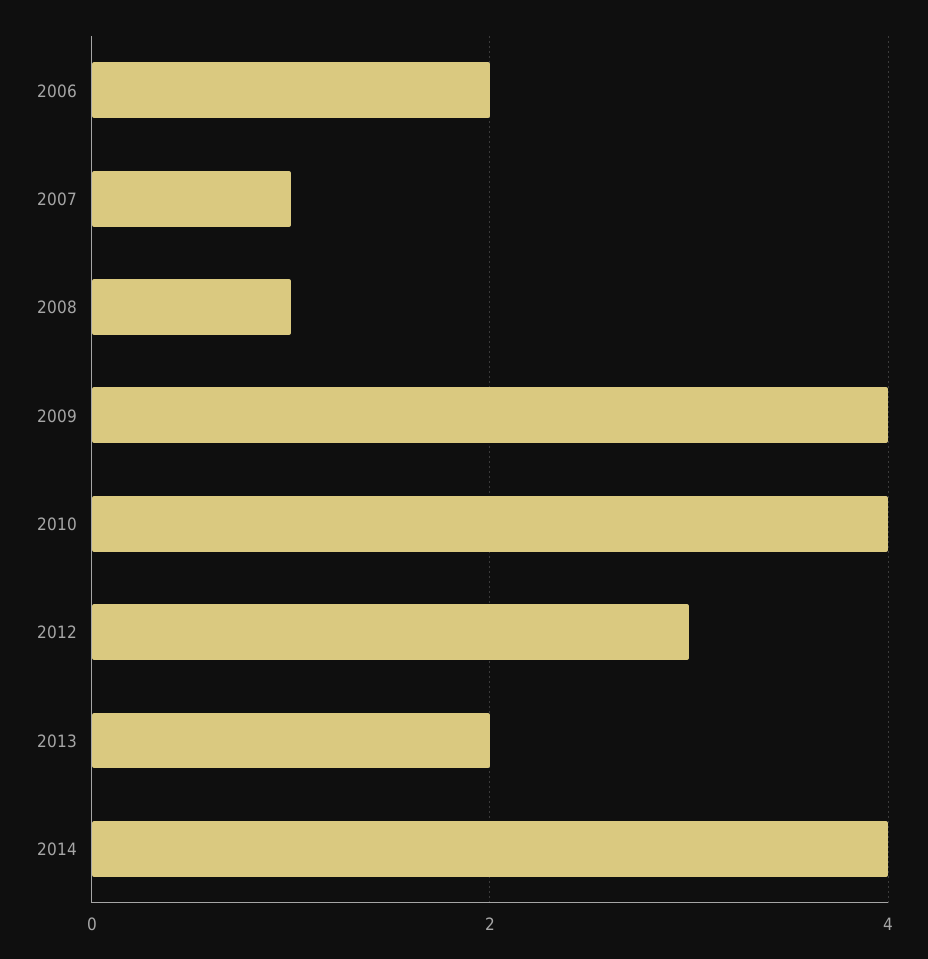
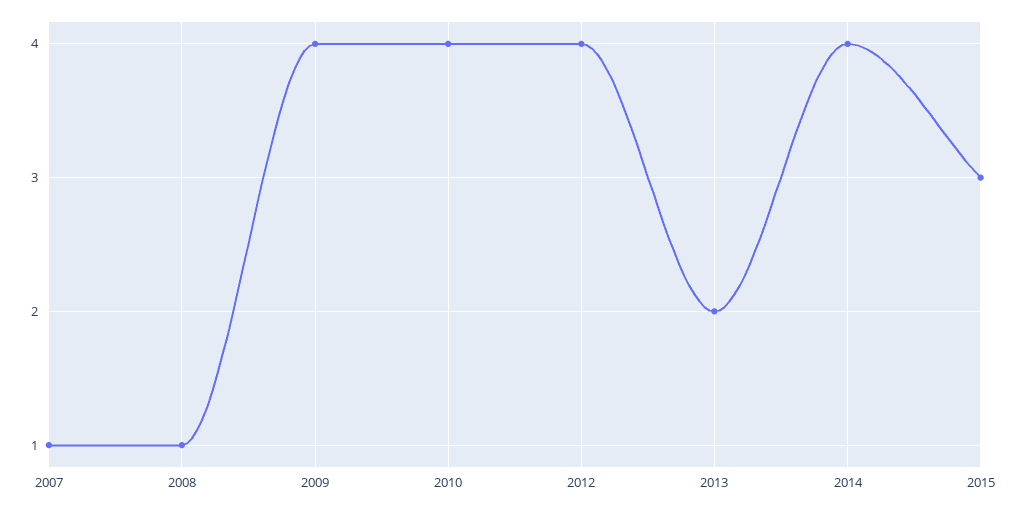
2006: 2 -> none
2012: 3 -> 4
2015: none -> 3

